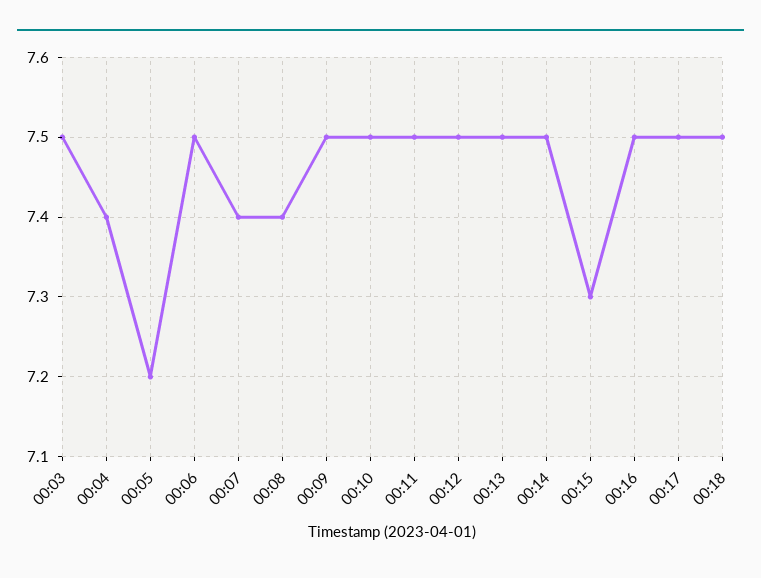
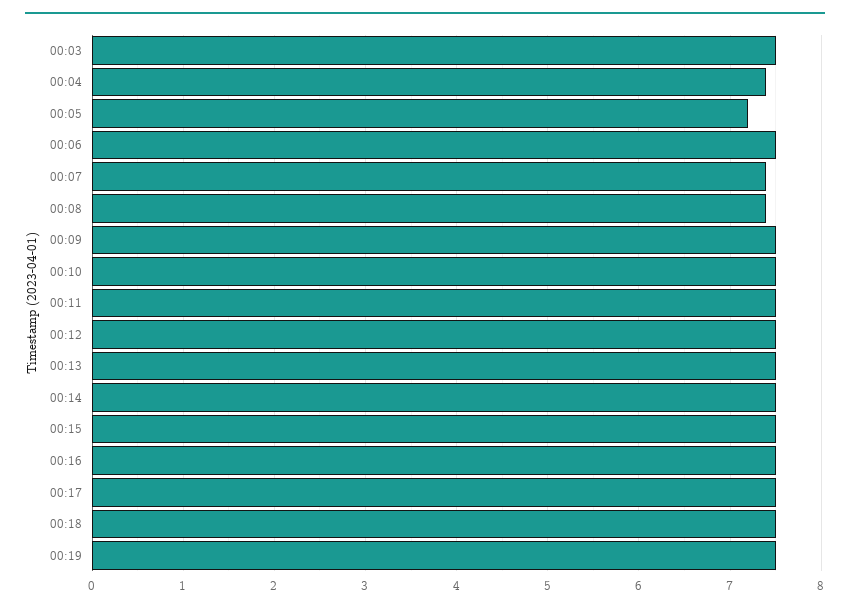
00:15: 7.3 -> 7.5
00:19: none -> 7.5

